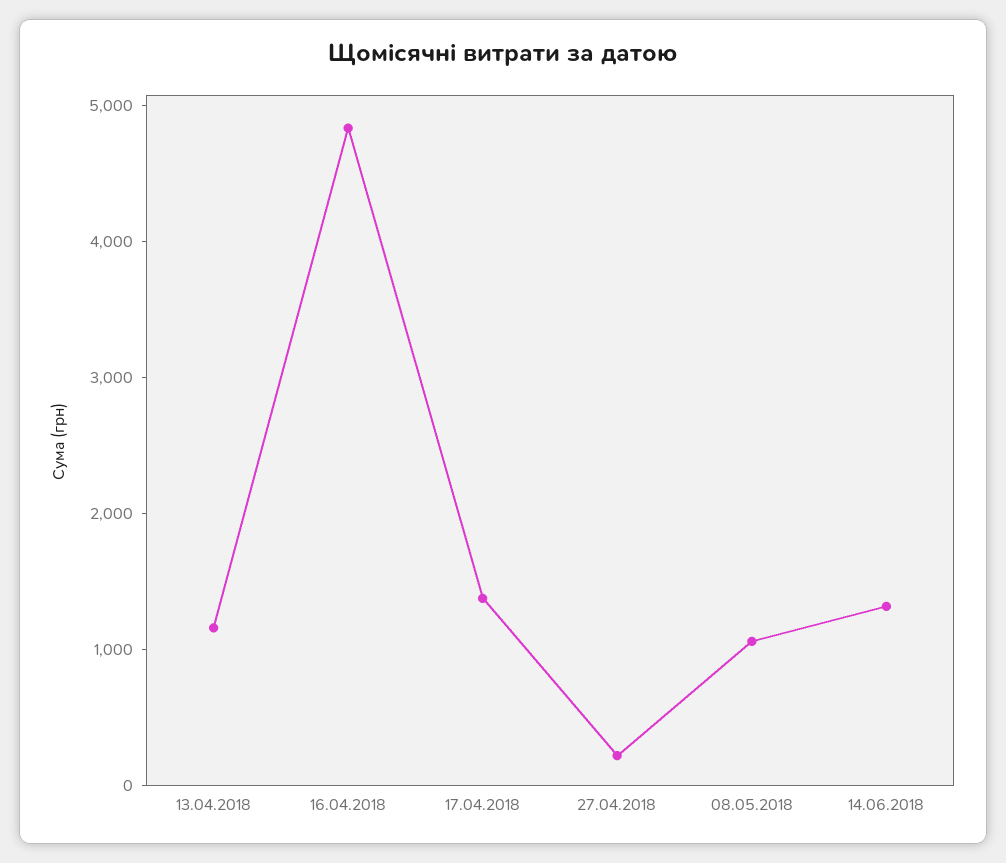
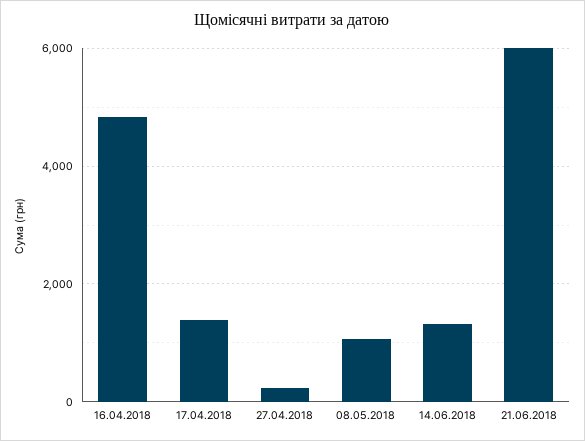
13.04.2018: 1200 -> none
21.06.2018: none -> 6000

